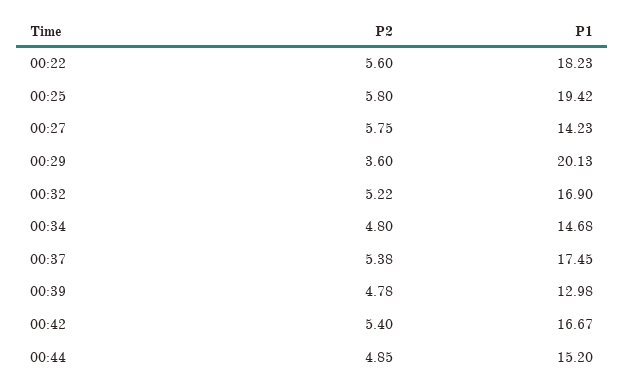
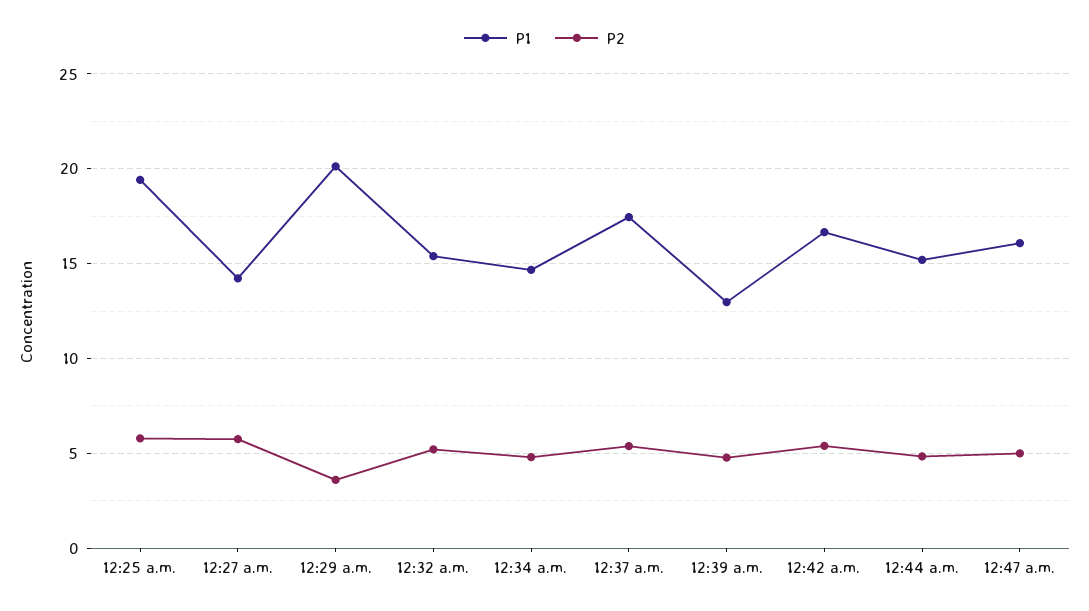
P2, 00:22: 5.6 -> none
P1, 00:22: 18.23 -> none
P1, 00:32: 16.9 -> 15.5
P1, 12:47 a.m.: none -> 16
P2, 12:47 a.m.: none -> 5

